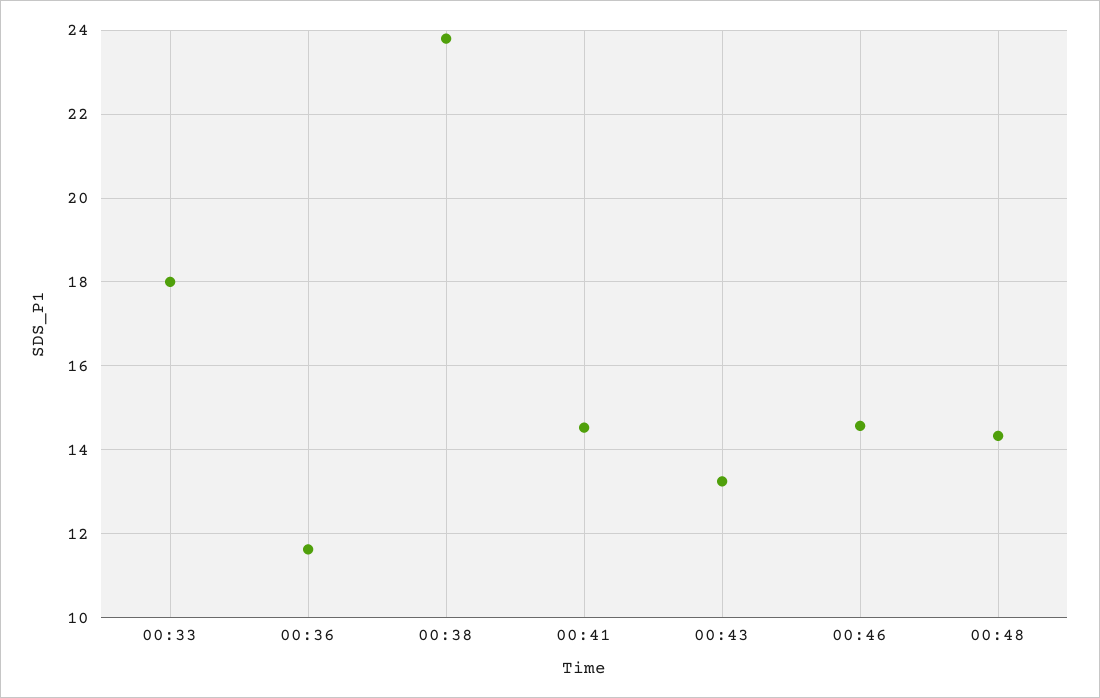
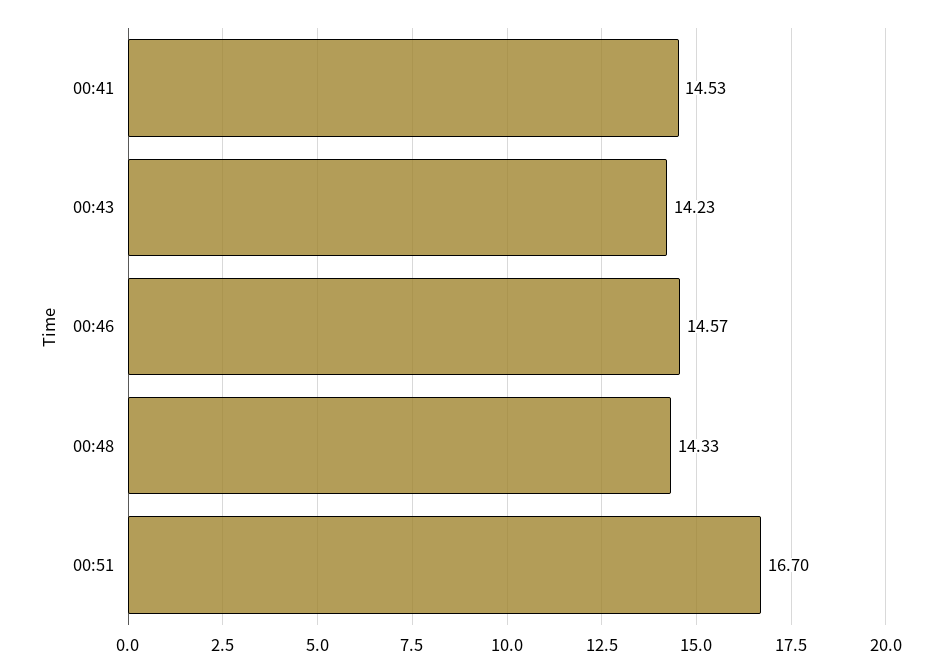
00:33: 18 -> none
00:36: 11.6 -> none
00:38: 23.8 -> none
00:43: 13.2 -> 14.23
00:51: none -> 16.7

